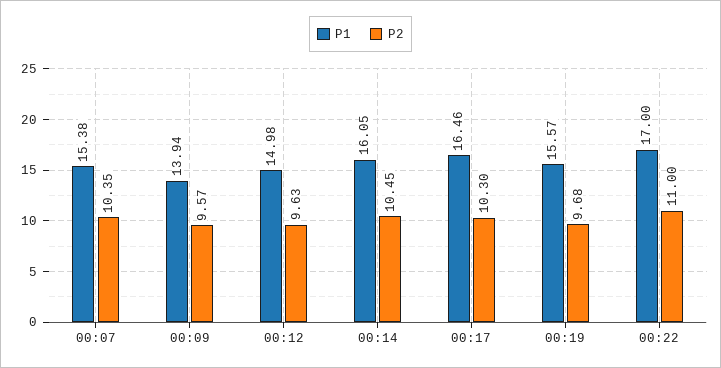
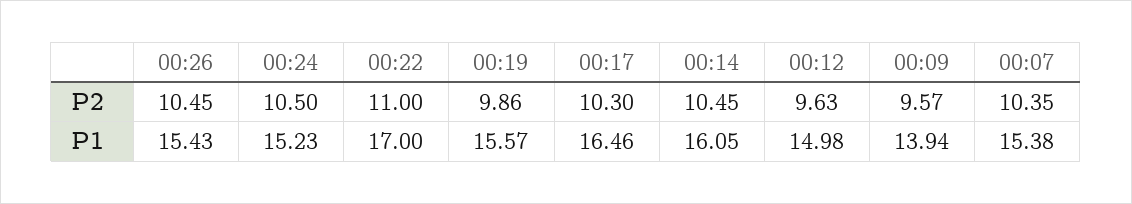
P2, 00:19: 9.68 -> 9.86
P2, 00:26: none -> 10.45
P2, 00:24: none -> 10.5
P1, 00:26: none -> 15.43
P1, 00:24: none -> 15.23

